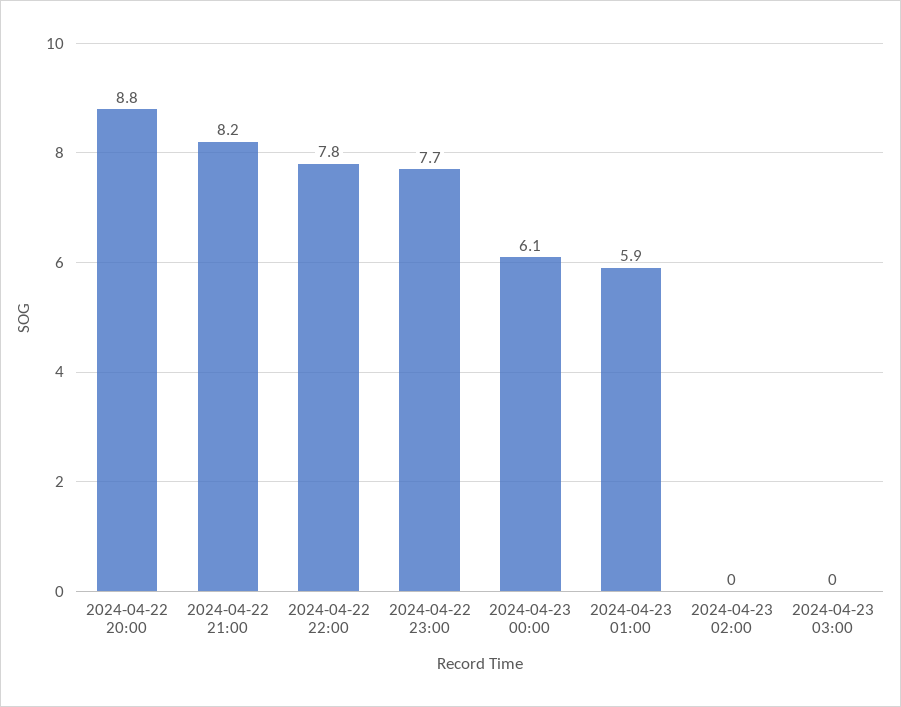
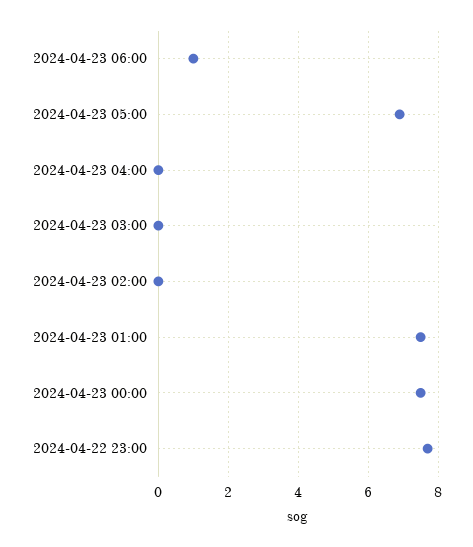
2024-04-22 20:00: 8.8 -> none
2024-04-22 21:00: 8.2 -> none
2024-04-22 22:00: 7.8 -> none
2024-04-23 00:00: 6.1 -> 7.5
2024-04-23 01:00: 5.9 -> 7.5
2024-04-23 06:00: none -> 1
2024-04-23 05:00: none -> 7
2024-04-23 04:00: none -> 0

